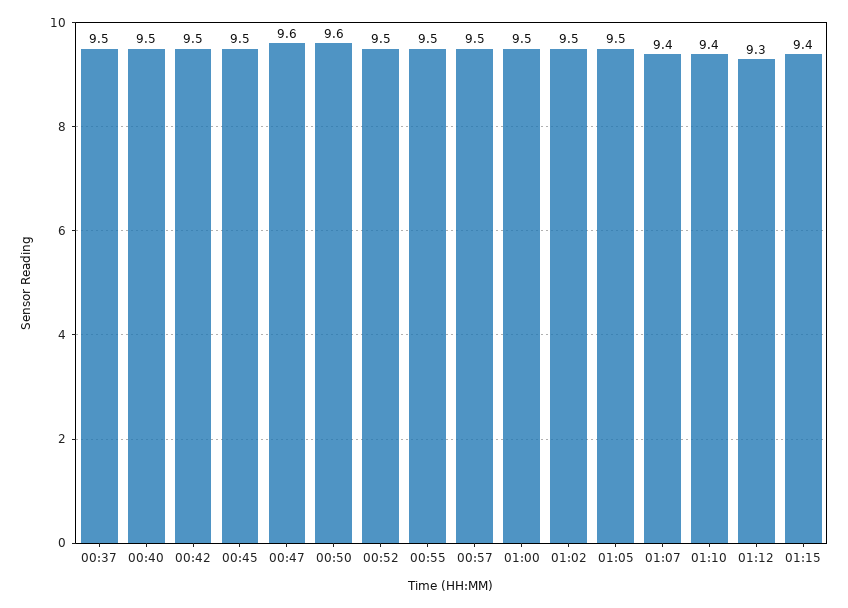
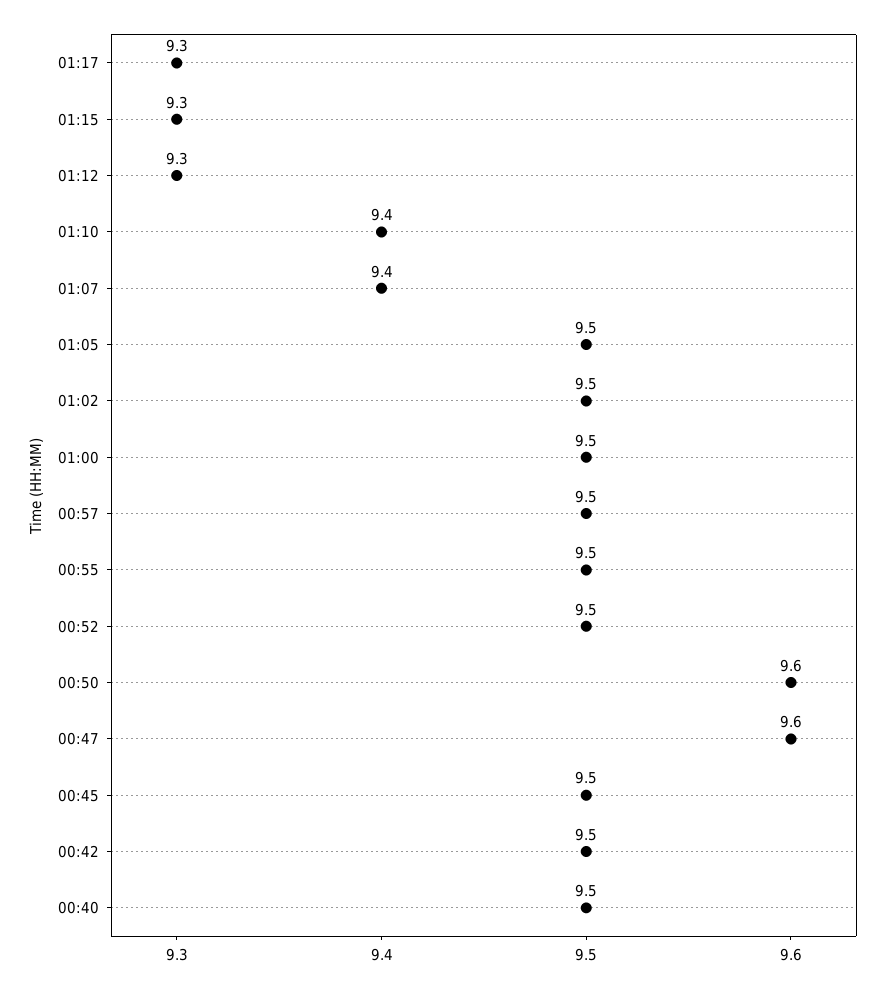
00:37: 9.5 -> none
01:15: 9.4 -> 9.3
01:17: none -> 9.3

